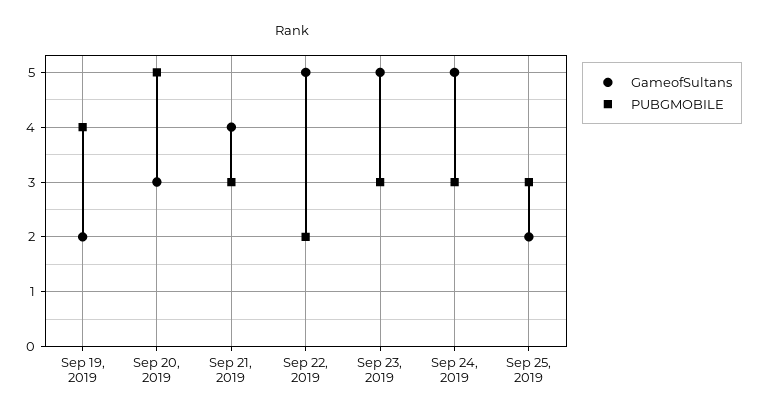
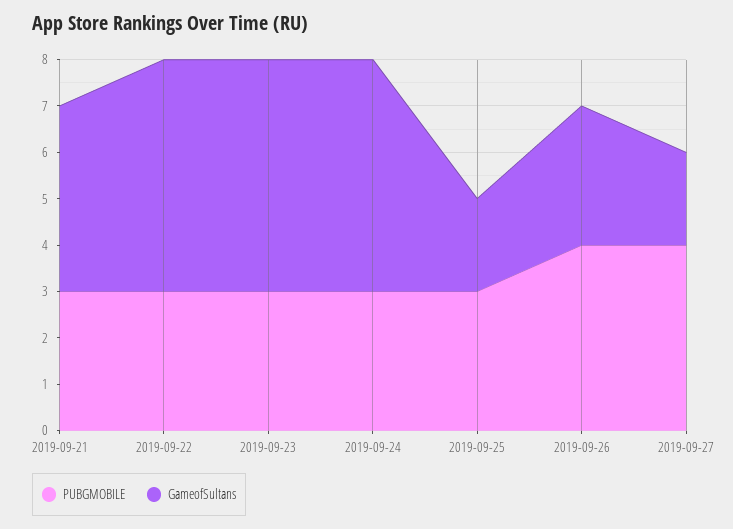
GameofSultans, Sep 19, 2019: 2 -> none
PUBGMOBILE, Sep 19, 2019: 4 -> none
GameofSultans, Sep 20, 2019: 3 -> none
PUBGMOBILE, Sep 20, 2019: 5 -> none
PUBGMOBILE, Sep 22, 2019: 2 -> 3
PUBGMOBILE, 2019-09-26: none -> 4
GameofSultans, 2019-09-26: none -> 3
PUBGMOBILE, 2019-09-27: none -> 4
GameofSultans, 2019-09-27: none -> 2

